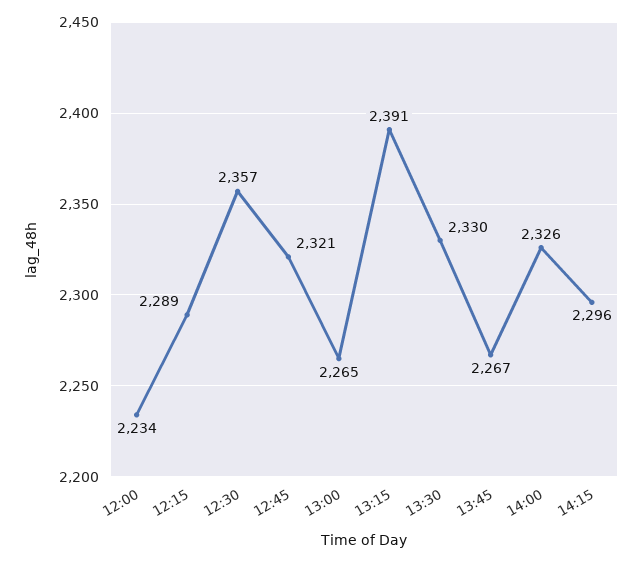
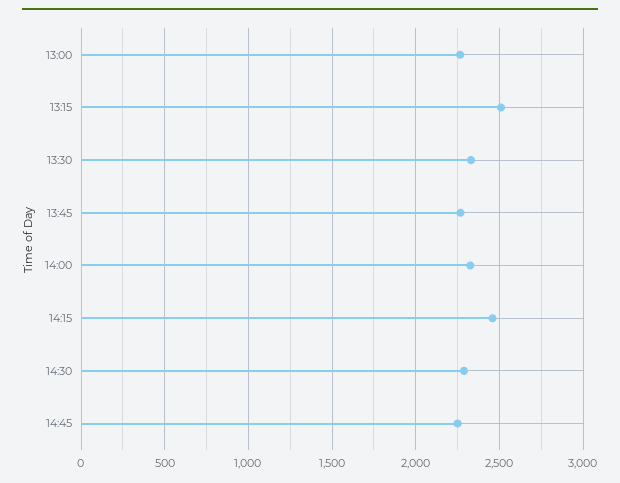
12:00: 2234 -> none
12:15: 2289 -> none
12:30: 2357 -> none
12:45: 2321 -> none
13:15: 2391 -> 2500
14:15: 2296 -> 2450
14:30: none -> 2300
14:45: none -> 2250

